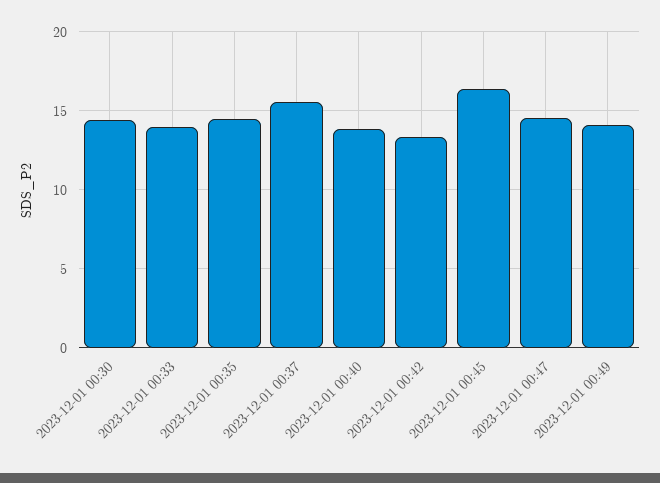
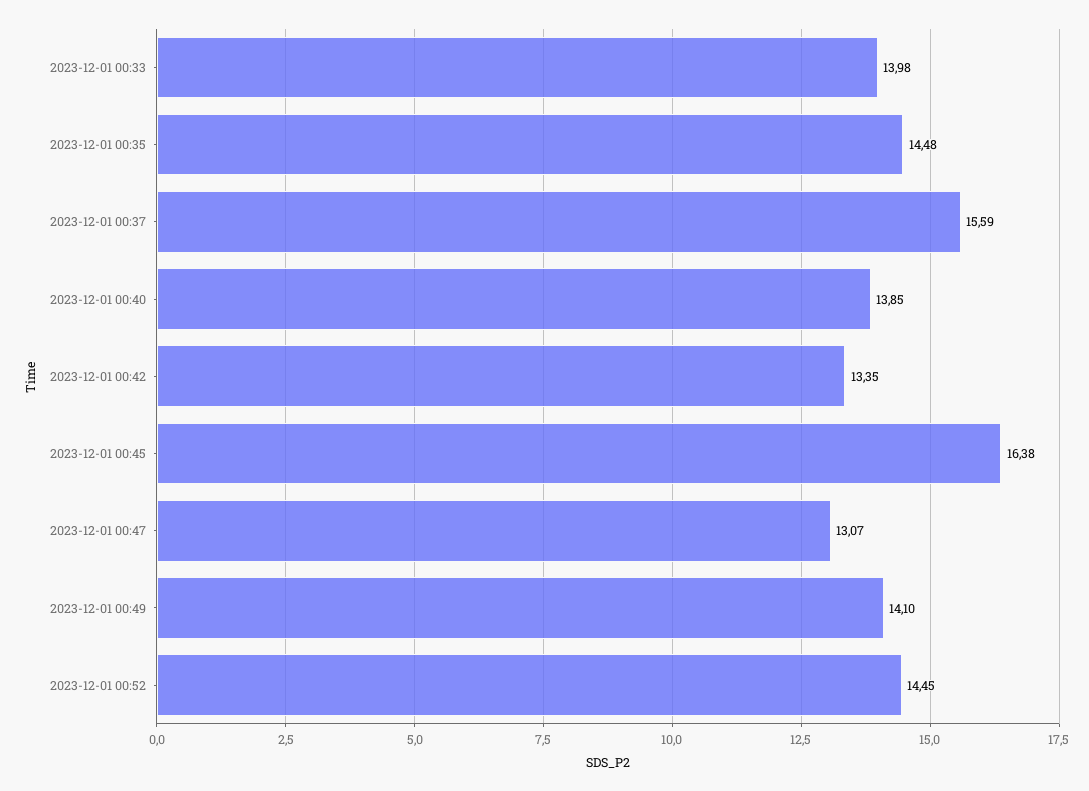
2023-12-01 00:30: 14.5 -> none
2023-12-01 00:47: 14.5 -> 13.07
2023-12-01 00:52: none -> 14.45

